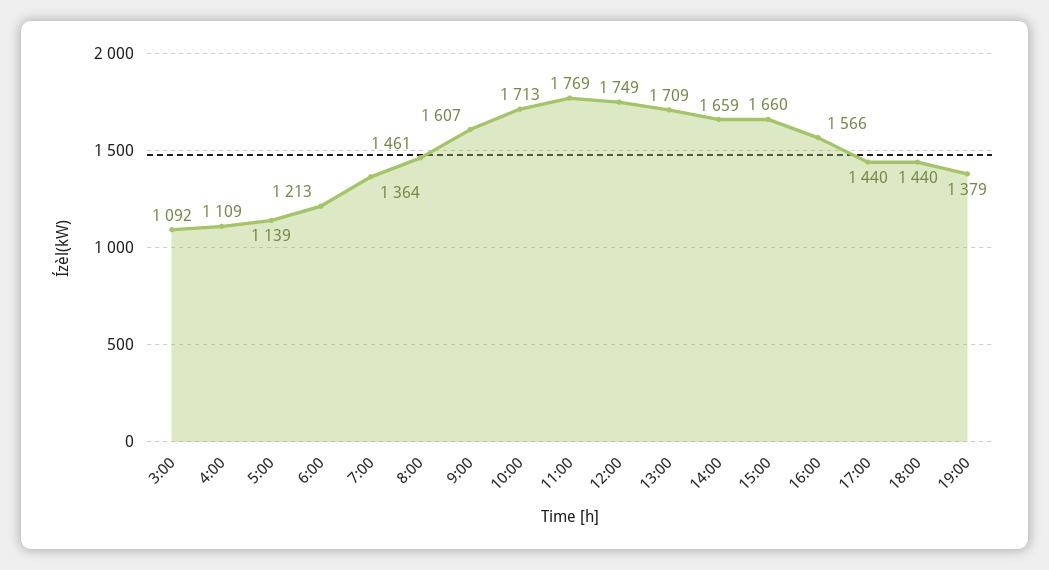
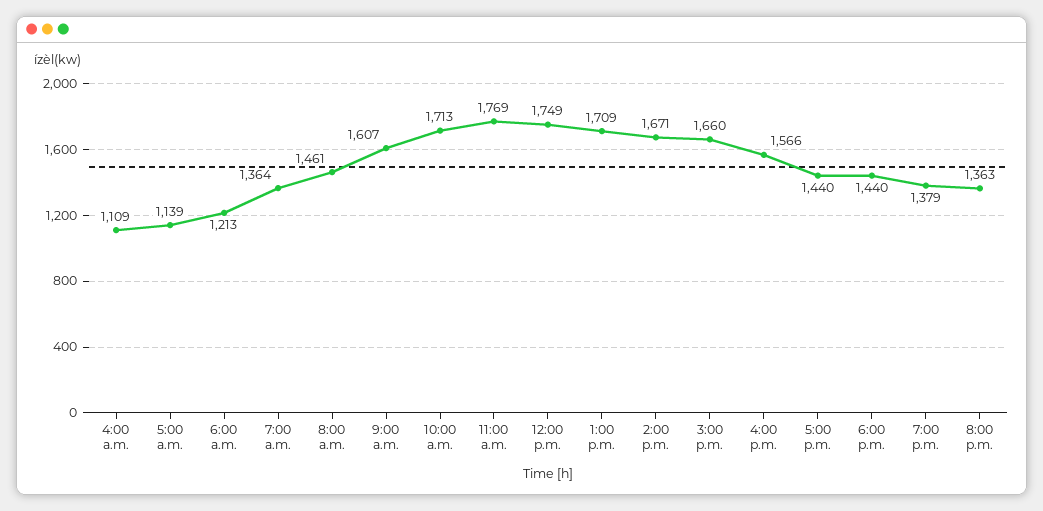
3:00: 1092 -> none
14:00: 1659 -> 1671
8:00 p.m.: none -> 1363

